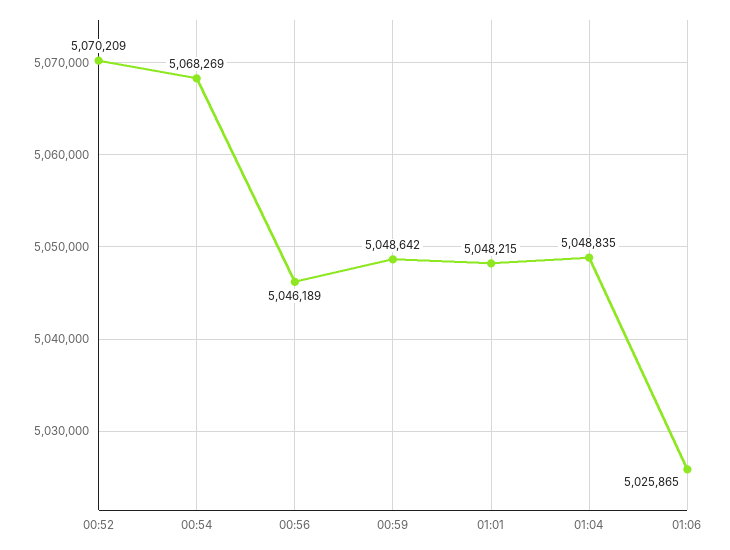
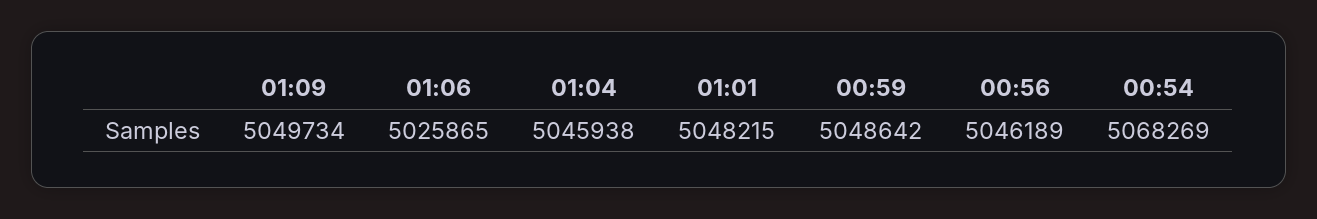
00:52: 5070209 -> none
01:04: 5048835 -> 5045938
01:09: none -> 5049734

